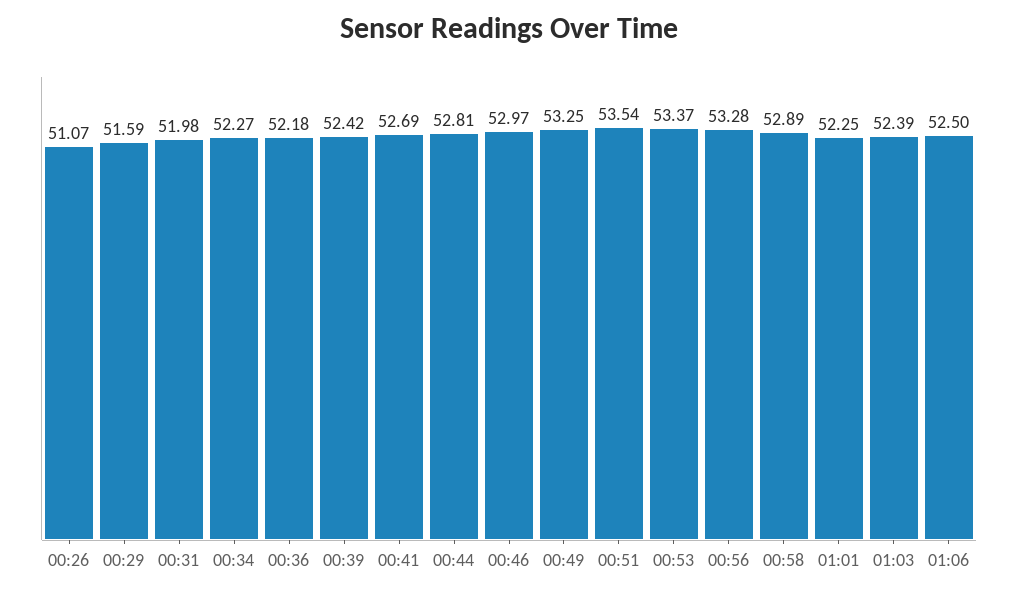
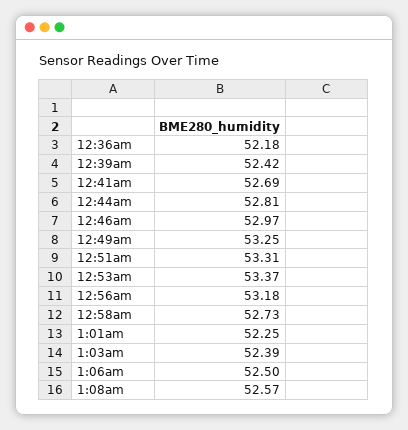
00:26: 51.07 -> none
00:29: 51.59 -> none
00:31: 51.98 -> none
00:34: 52.27 -> none
00:51: 53.54 -> 53.31
00:56: 53.28 -> 53.18
00:58: 52.89 -> 52.73
1:08am: none -> 52.57

